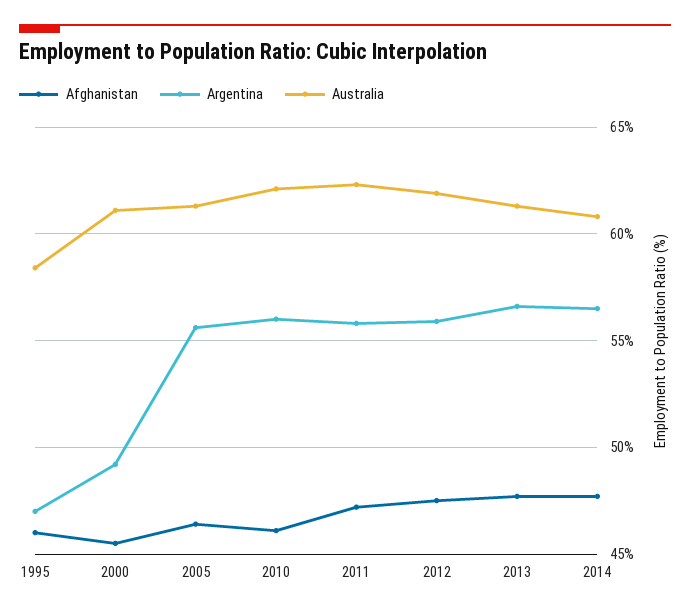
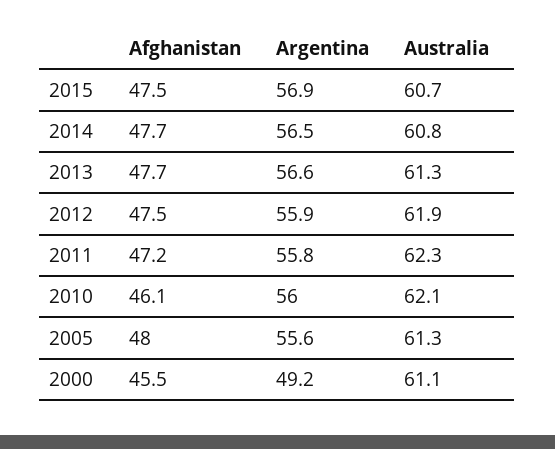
Afghanistan, 1995: 46 -> none
Argentina, 1995: 47 -> none
Australia, 1995: 58.5 -> none
Afghanistan, 2005: 46.5 -> 48
Afghanistan, 2015: none -> 47.5
Argentina, 2015: none -> 56.9
Australia, 2015: none -> 60.7

